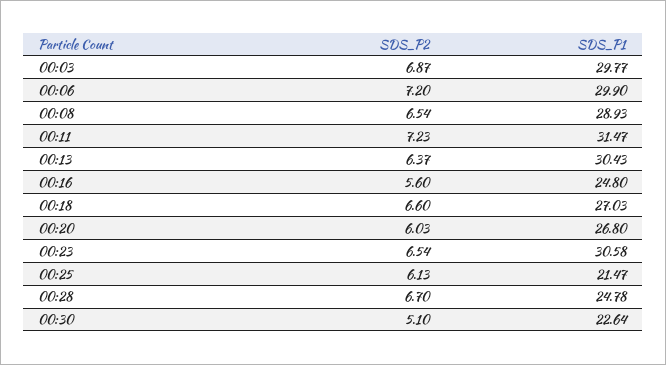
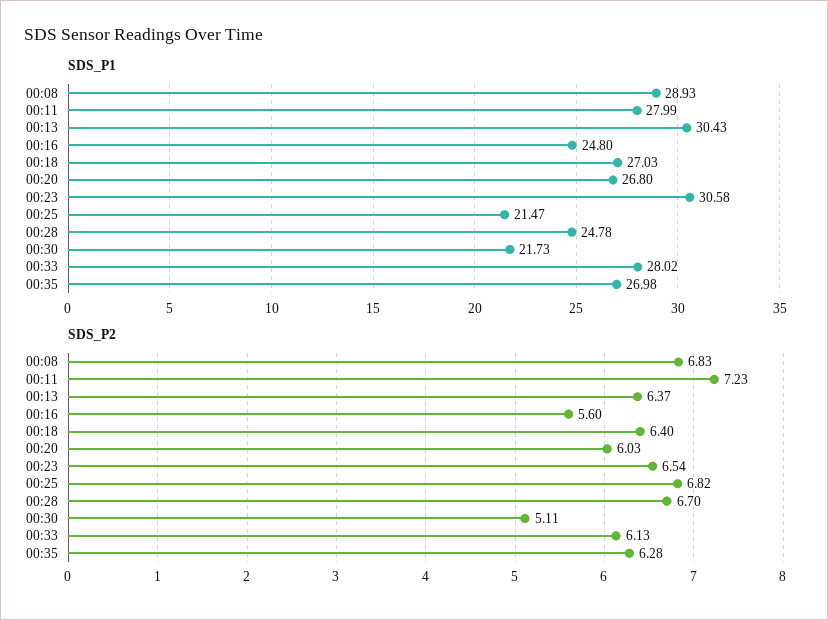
SDS_P2, 00:03: 6.87 -> none
SDS_P1, 00:03: 29.77 -> none
SDS_P2, 00:06: 7.2 -> none
SDS_P1, 00:06: 29.9 -> none
SDS_P2, 00:08: 6.54 -> 6.83
SDS_P1, 00:11: 31.47 -> 27.99
SDS_P2, 00:18: 6.6 -> 6.4
SDS_P2, 00:25: 6.13 -> 6.82
SDS_P2, 00:30: 5.1 -> 5.11
SDS_P1, 00:30: 22.64 -> 21.73
SDS_P1, 00:33: none -> 28.02
SDS_P1, 00:35: none -> 26.98
SDS_P2, 00:33: none -> 6.13
SDS_P2, 00:35: none -> 6.28

